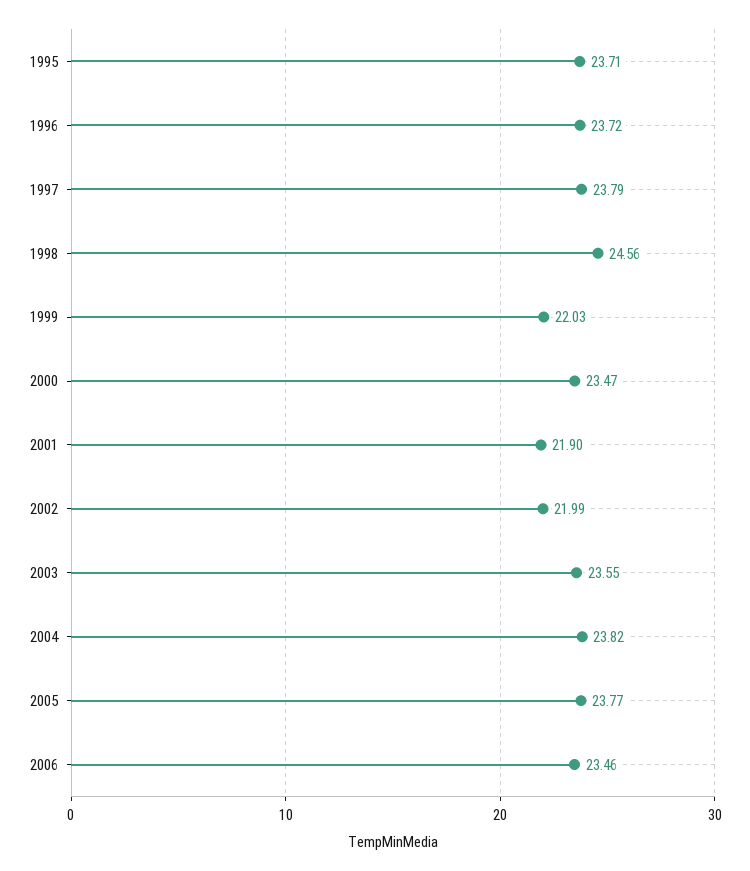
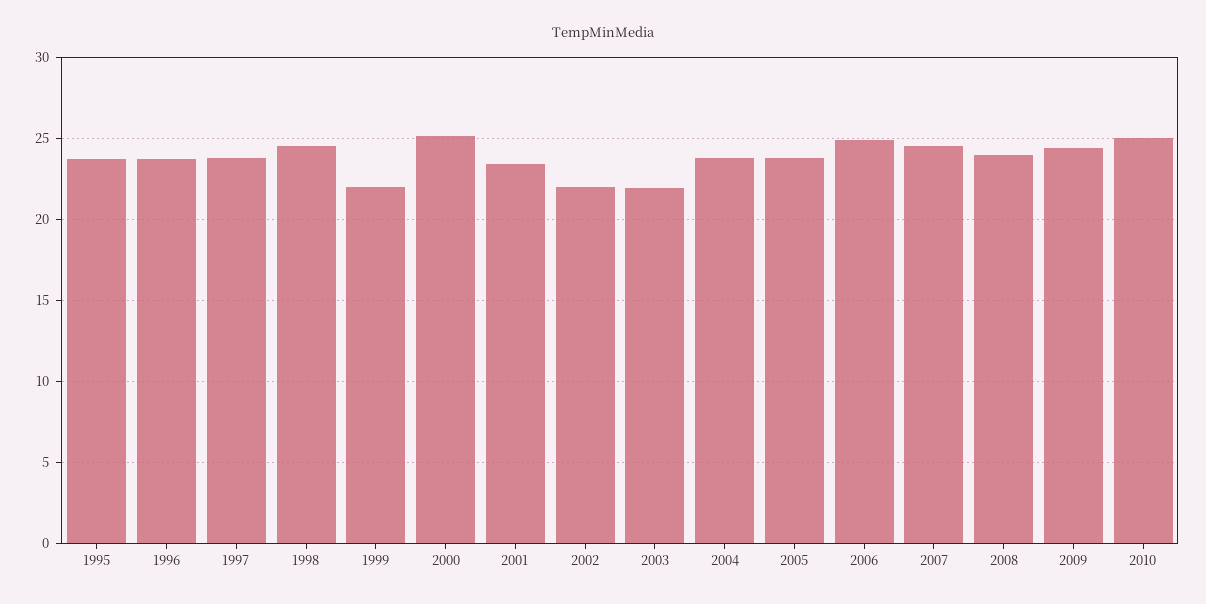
2000: 23.47 -> 25
2001: 21.9 -> 23.5
2003: 23.55 -> 22
2006: 23.46 -> 25
2007: none -> 24.5
2008: none -> 24
2009: none -> 24.5
2010: none -> 25

